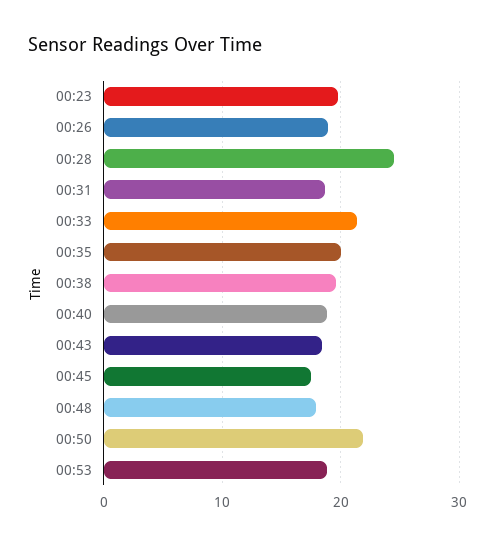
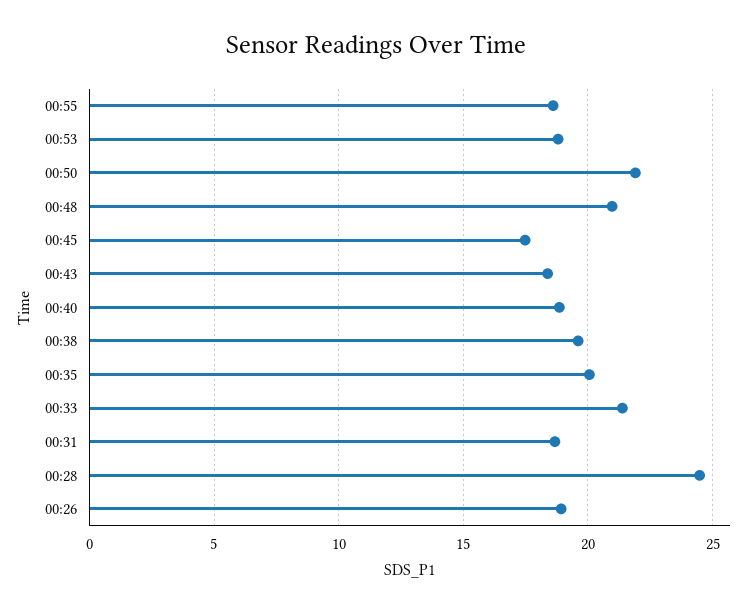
00:23: 20 -> none
00:48: 18 -> 21
00:55: none -> 18.5

